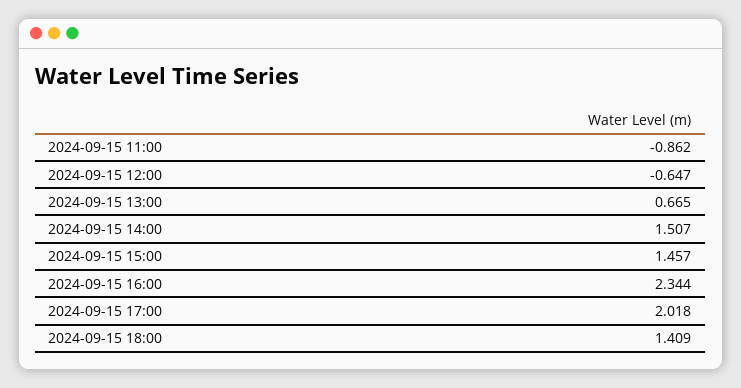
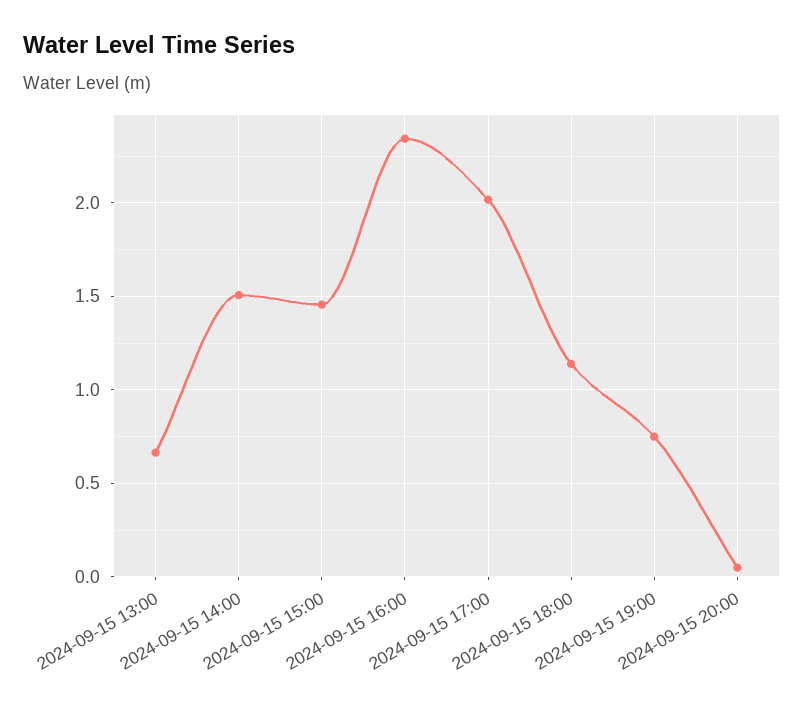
2024-09-15 11:00: -0.862 -> none
2024-09-15 12:00: -0.647 -> none
2024-09-15 18:00: 1.409 -> 1.15
2024-09-15 19:00: none -> 0.75
2024-09-15 20:00: none -> 0.05

